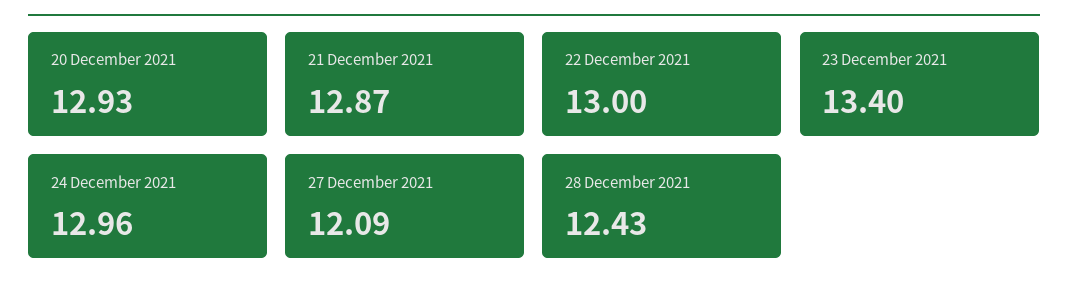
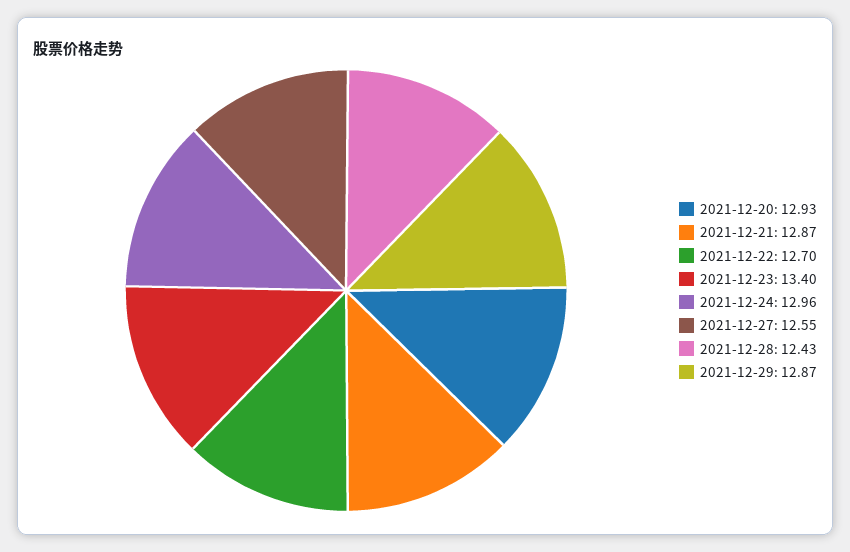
22 December 2021: 13 -> 12.7
27 December 2021: 12.09 -> 12.55
2021-12-29: none -> 12.87

